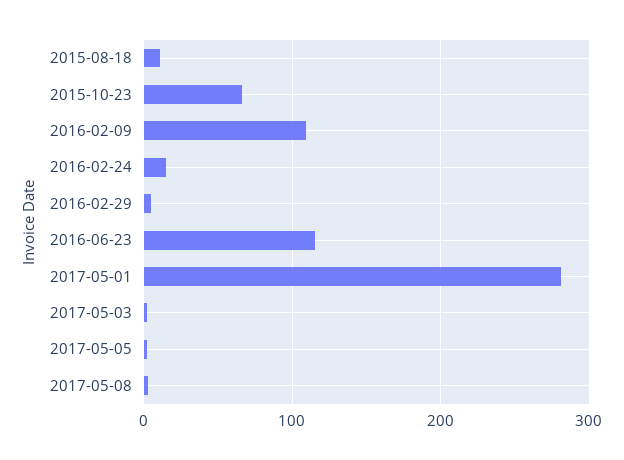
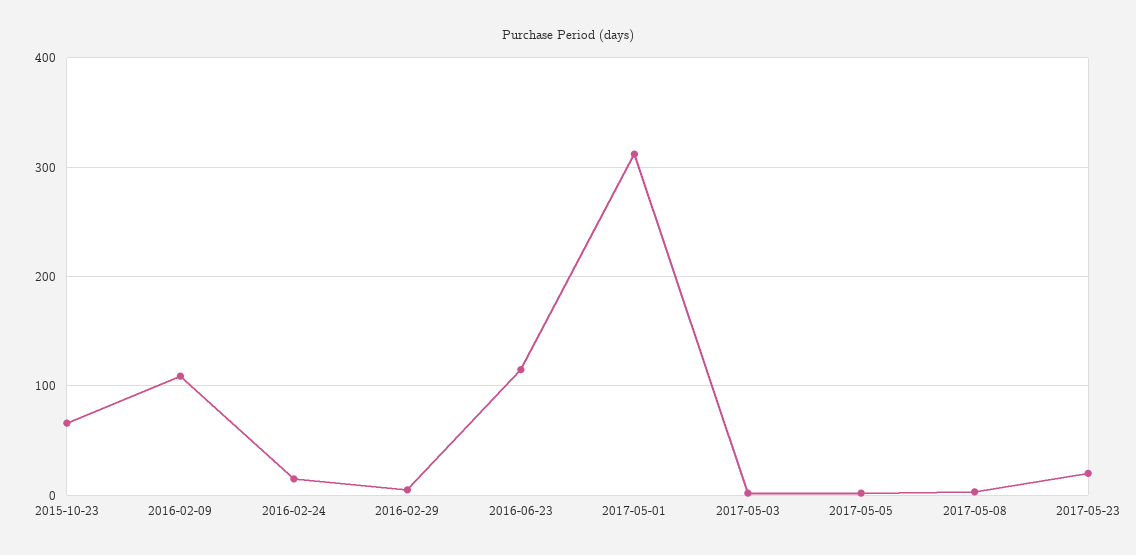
2015-08-18: 10 -> none
2017-05-01: 280 -> 310
2017-05-23: none -> 20

